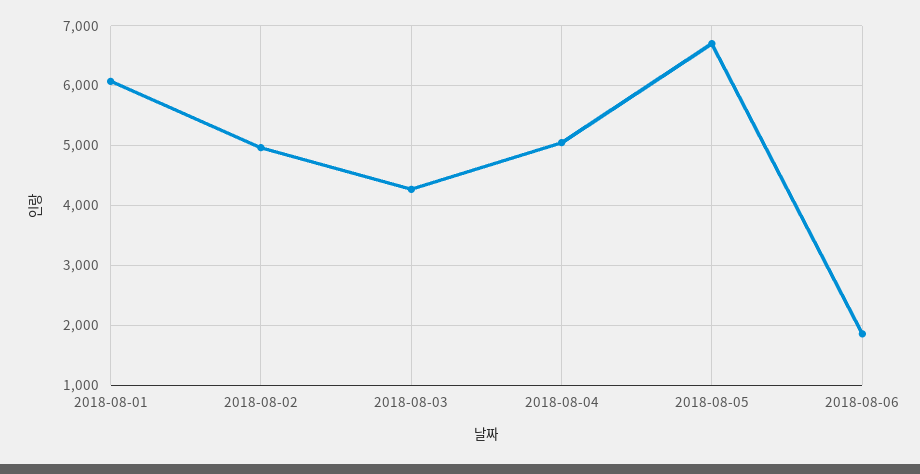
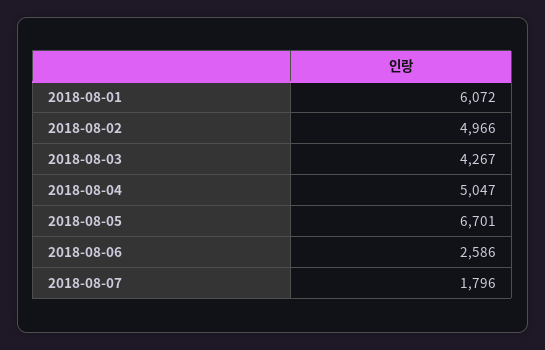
2018-08-06: 1800 -> 2586
2018-08-07: none -> 1796

